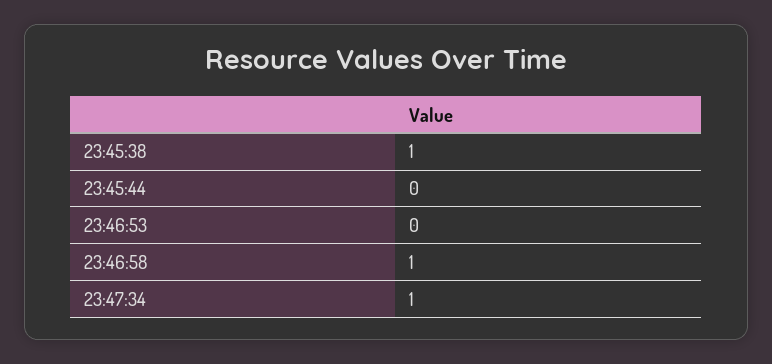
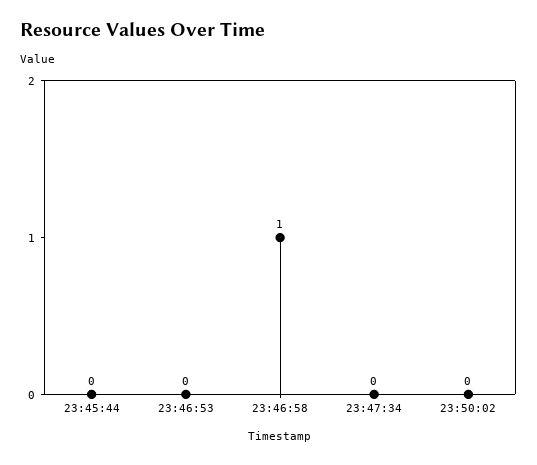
23:45:38: 1 -> none
23:47:34: 1 -> 0
23:50:02: none -> 0

